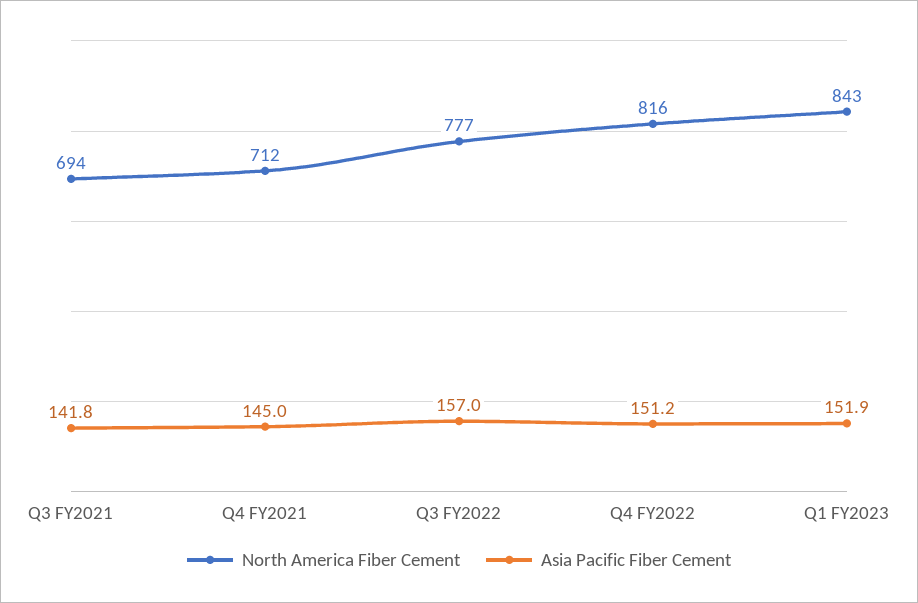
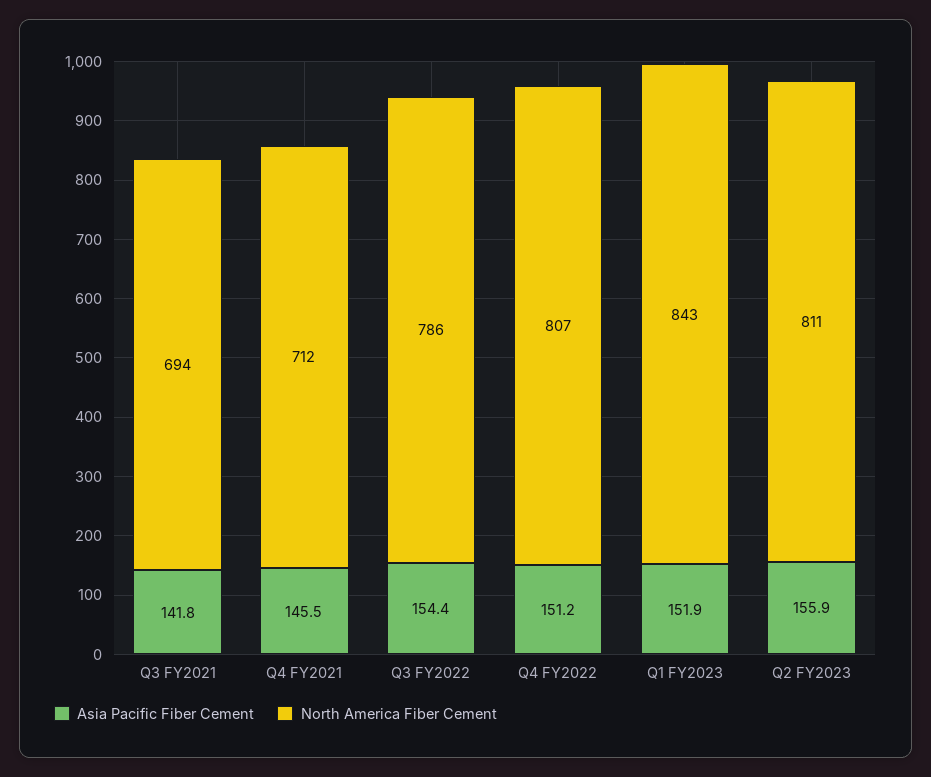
Asia Pacific Fiber Cement, Q4 FY2021: 145 -> 145.5
North America Fiber Cement, Q3 FY2022: 777 -> 786
Asia Pacific Fiber Cement, Q3 FY2022: 157 -> 154.4
North America Fiber Cement, Q4 FY2022: 816 -> 807
Asia Pacific Fiber Cement, Q2 FY2023: none -> 155.9
North America Fiber Cement, Q2 FY2023: none -> 811

